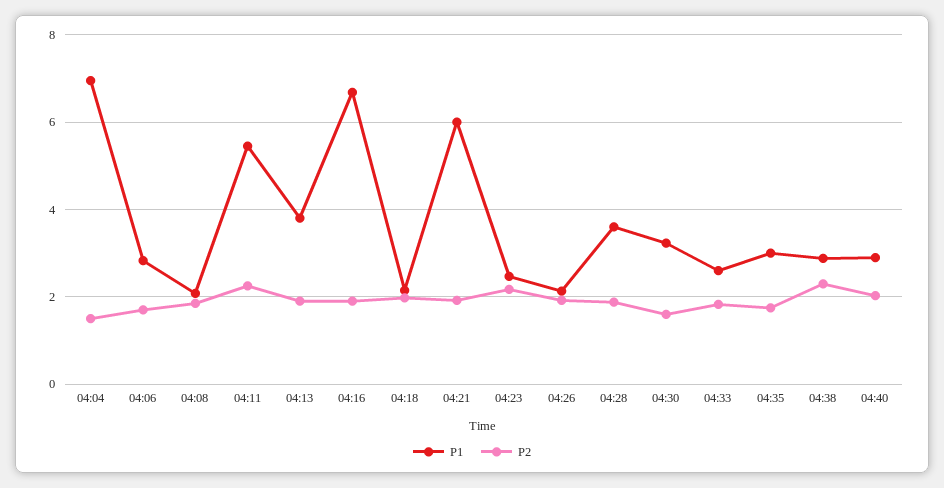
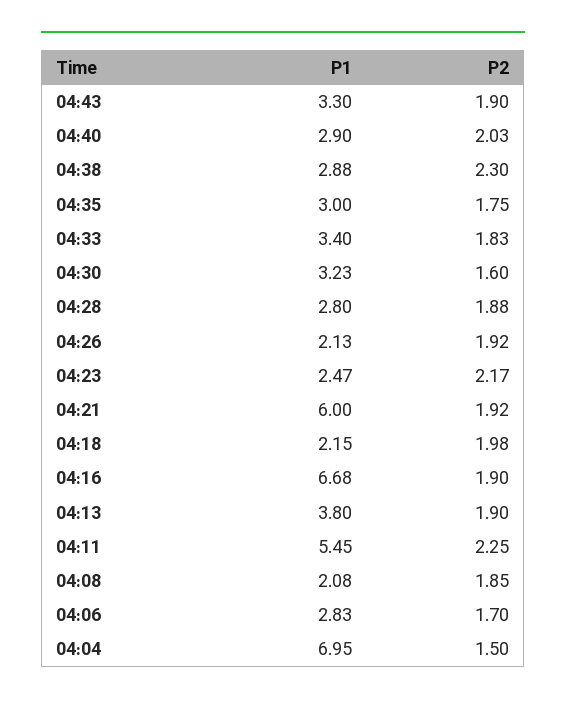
P1, 04:28: 3.6 -> 2.8
P1, 04:33: 2.6 -> 3.4
P1, 04:43: none -> 3.3
P2, 04:43: none -> 1.9

